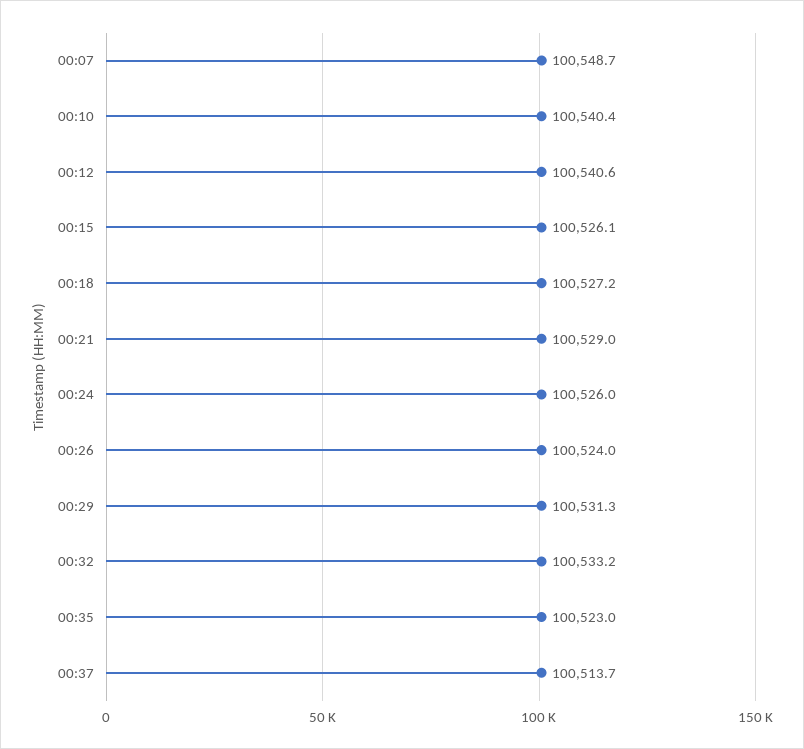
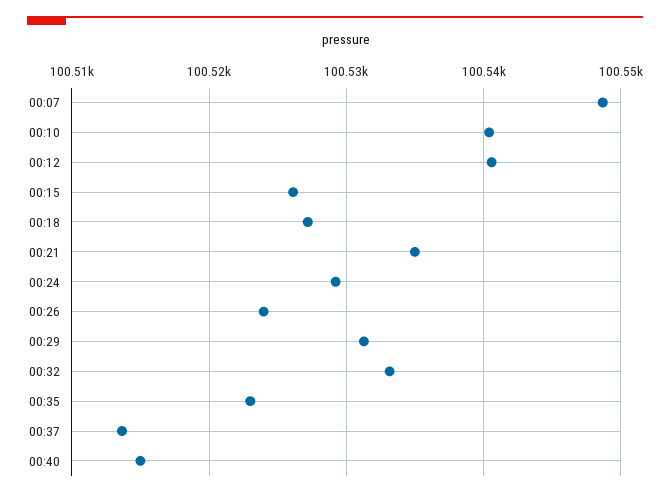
00:21: 100529 -> 100535
00:24: 100526 -> 100529
00:40: none -> 100515

